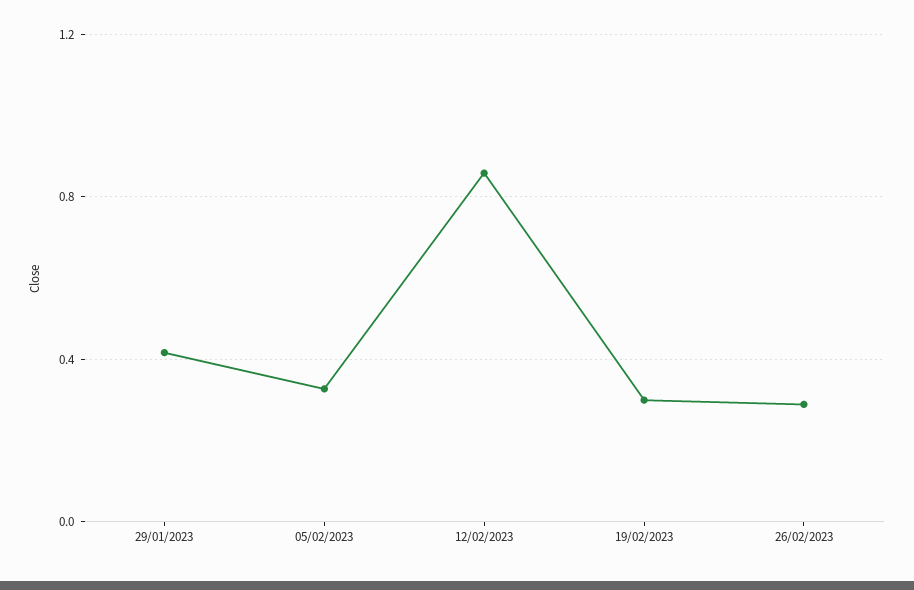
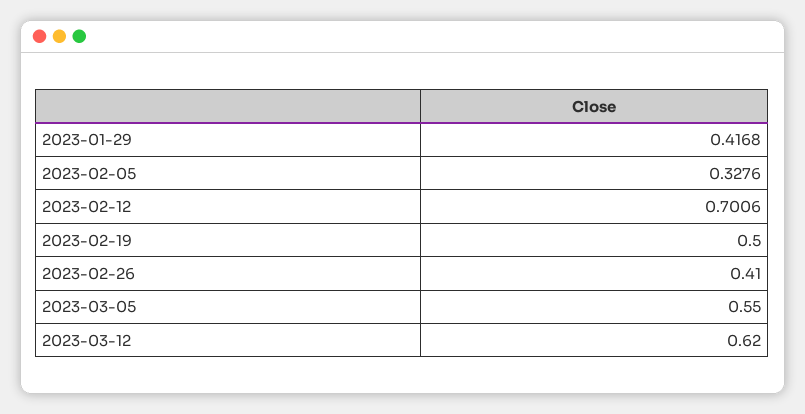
12/02/2023: 0.85 -> 0.7006
19/02/2023: 0.3 -> 0.5
26/02/2023: 0.3 -> 0.41
2023-03-05: none -> 0.55
2023-03-12: none -> 0.62

